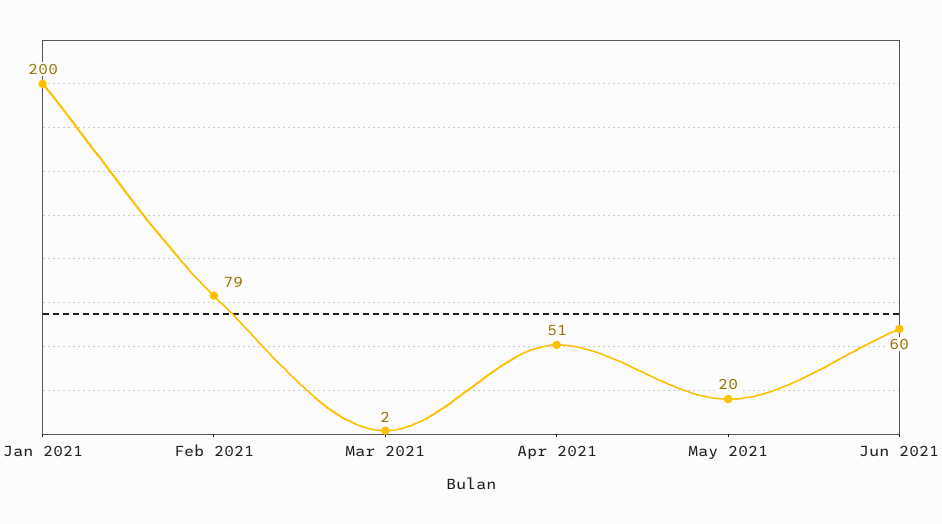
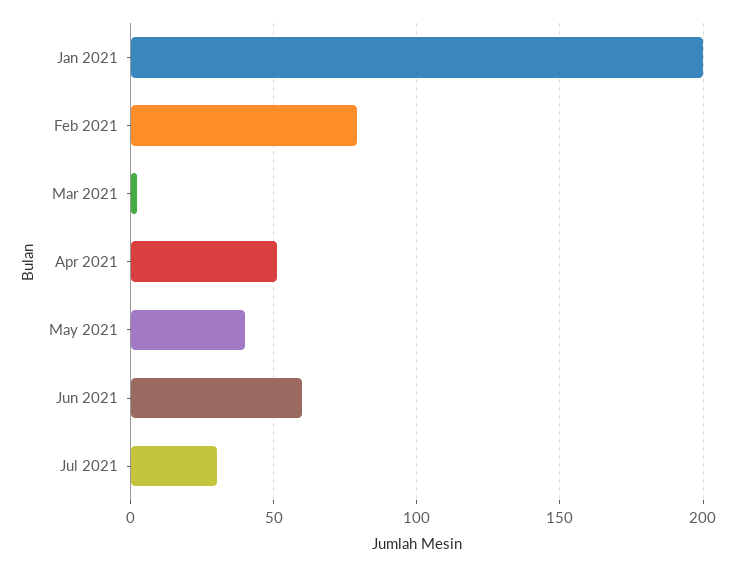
May 2021: 20 -> 40
Jul 2021: none -> 30

